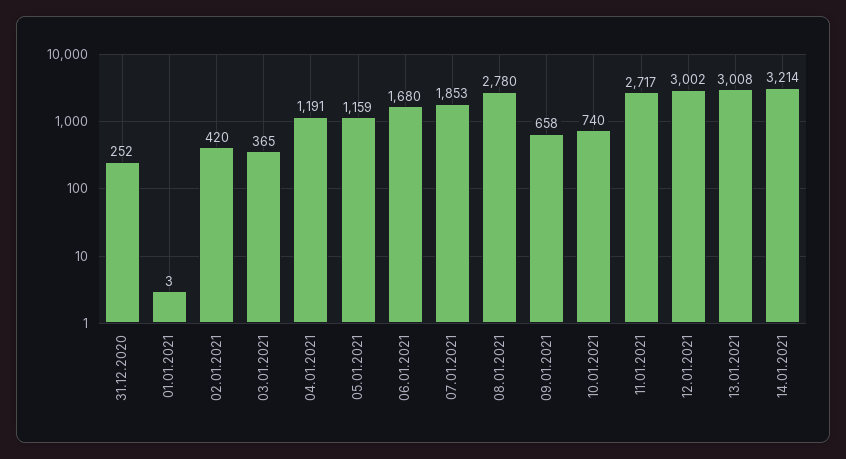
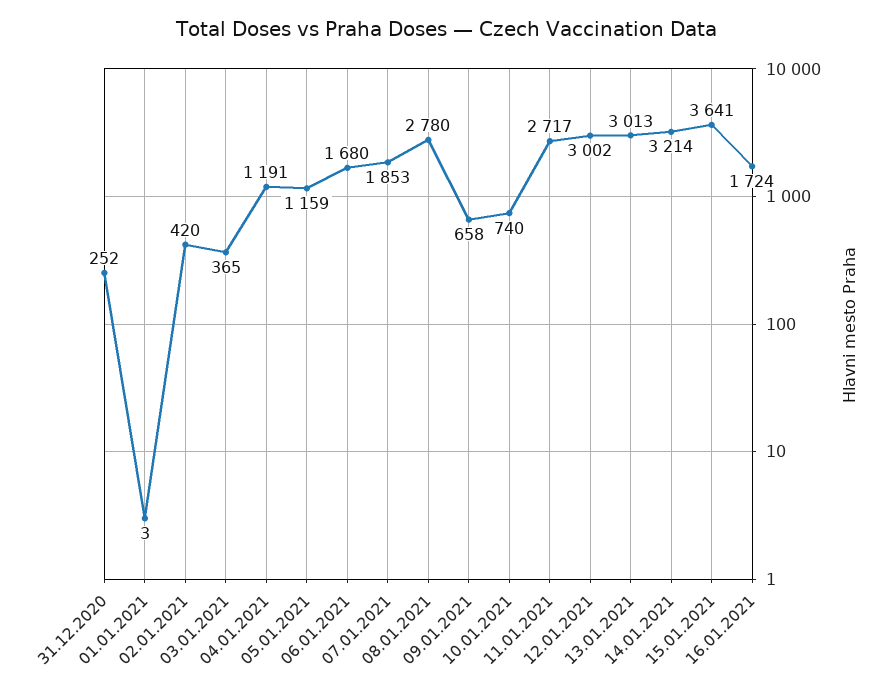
13.01.2021: 3008 -> 3013
15.01.2021: none -> 3641
16.01.2021: none -> 1724

